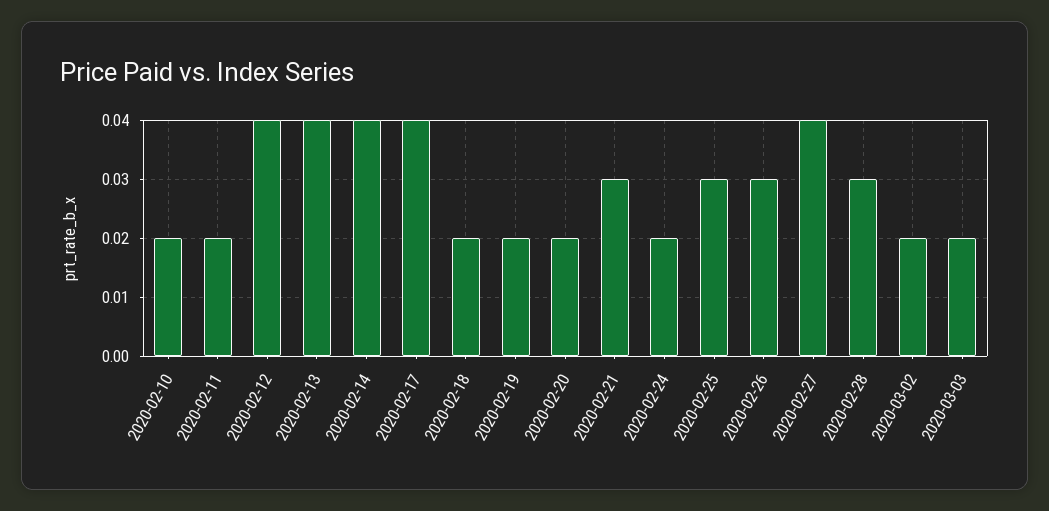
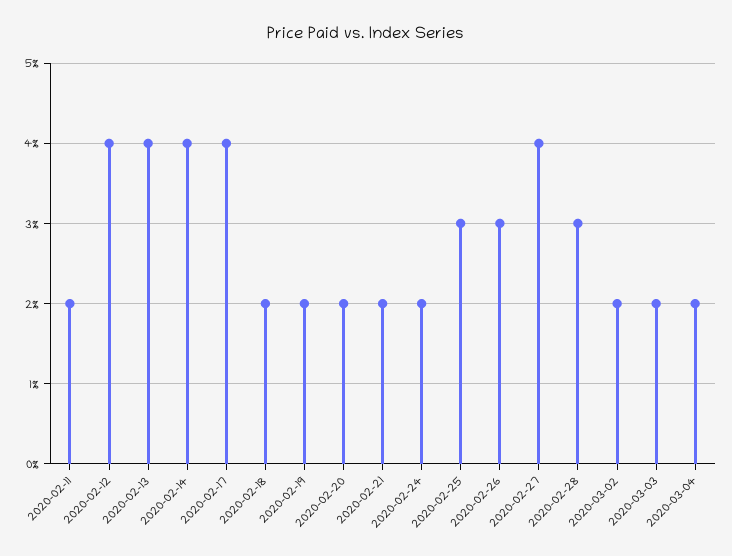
2020-02-10: 0.02 -> none
2020-02-21: 0.03 -> 0.02
2020-03-04: none -> 0.02

